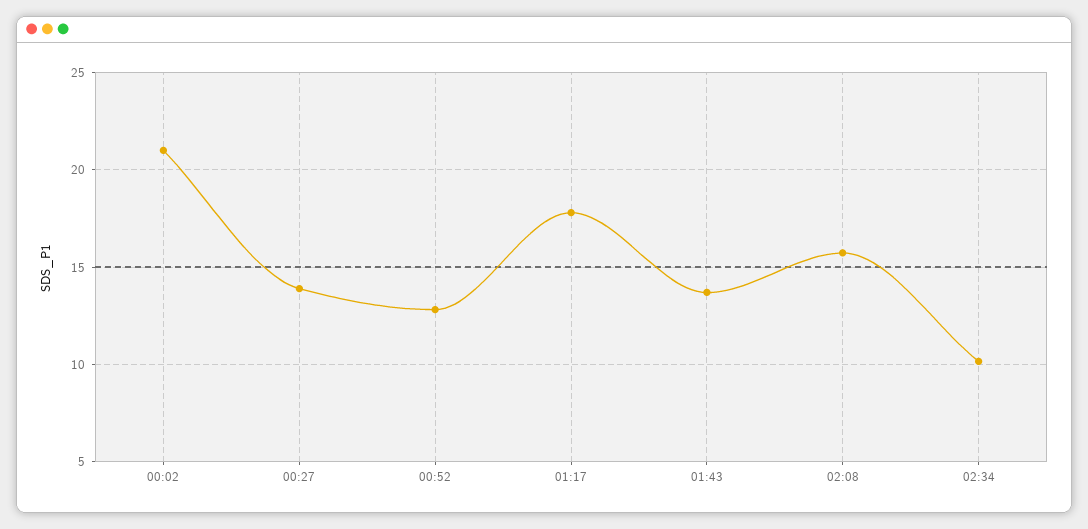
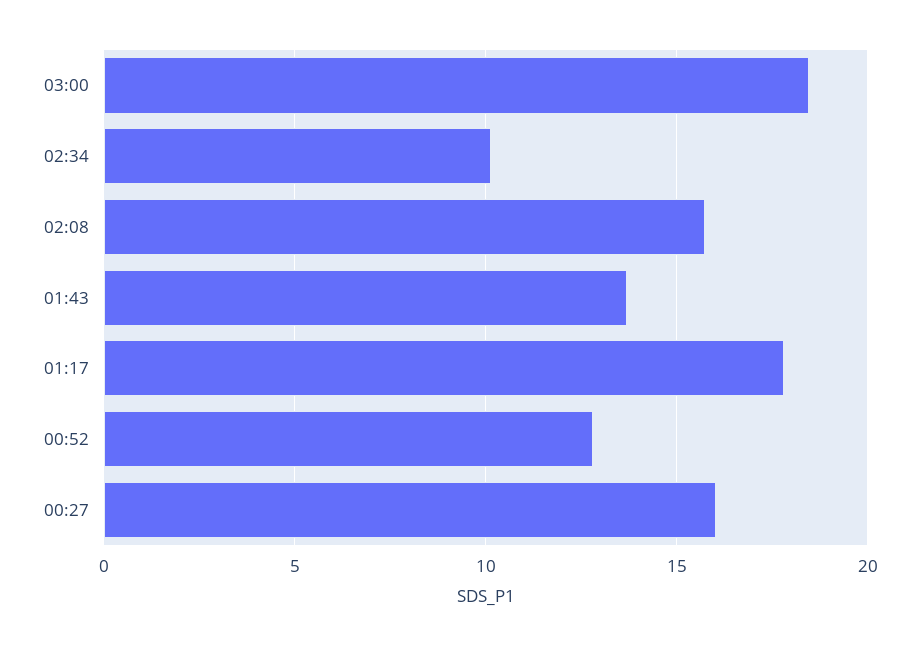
00:02: 21 -> none
00:27: 14 -> 16
03:00: none -> 18.5

